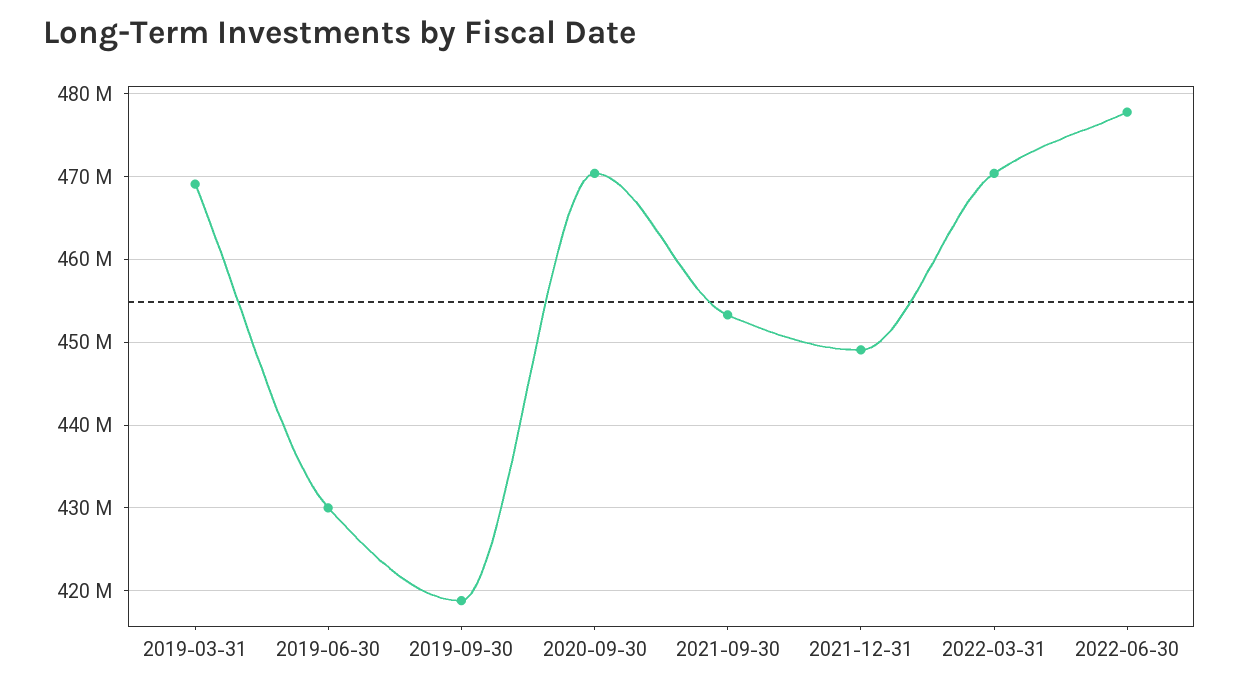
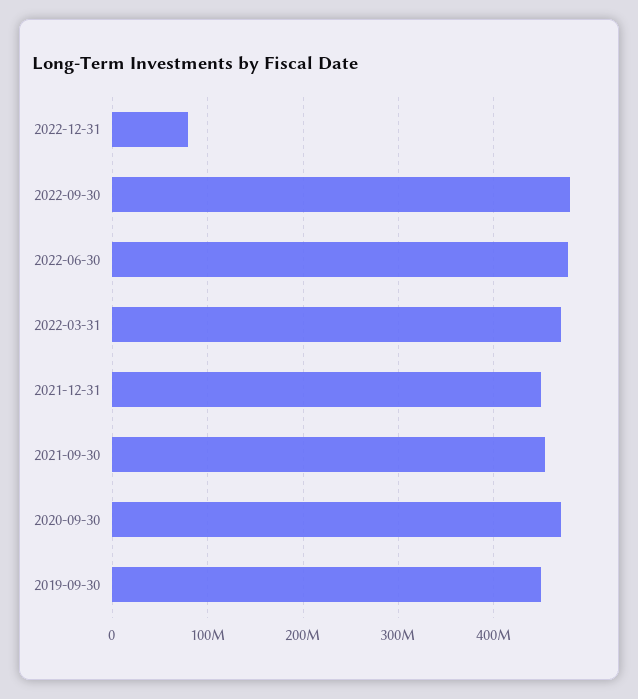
2019-03-31: 469000000 -> none
2019-06-30: 430000000 -> none
2019-09-30: 419000000 -> 450000000
2022-12-31: none -> 80000000
2022-09-30: none -> 480000000

